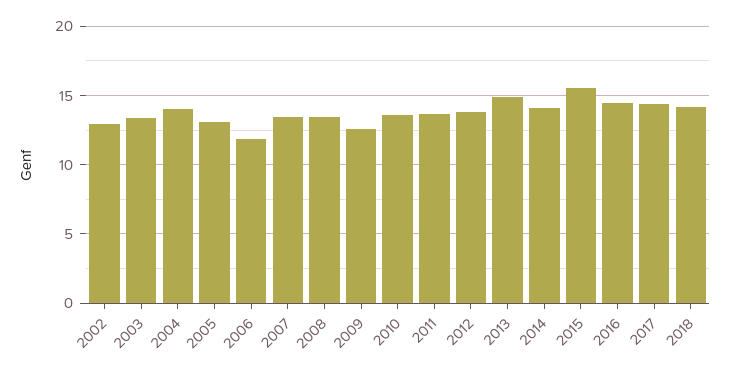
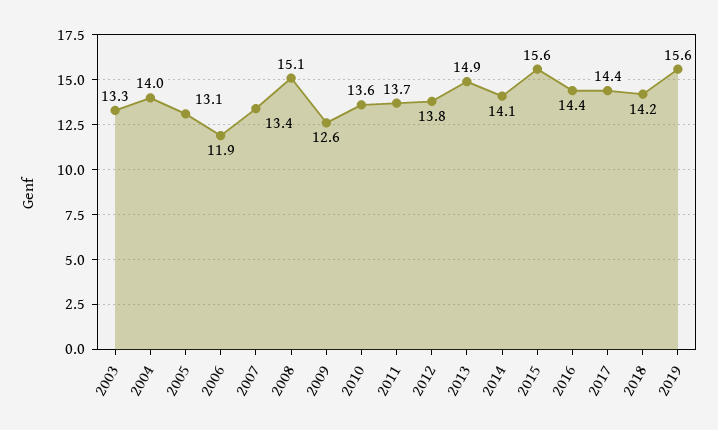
2002: 13 -> none
2008: 13.5 -> 15.1
2019: none -> 15.6

